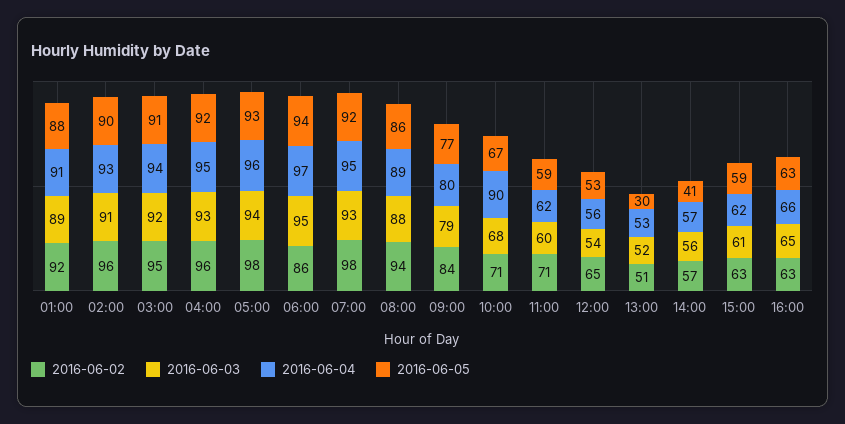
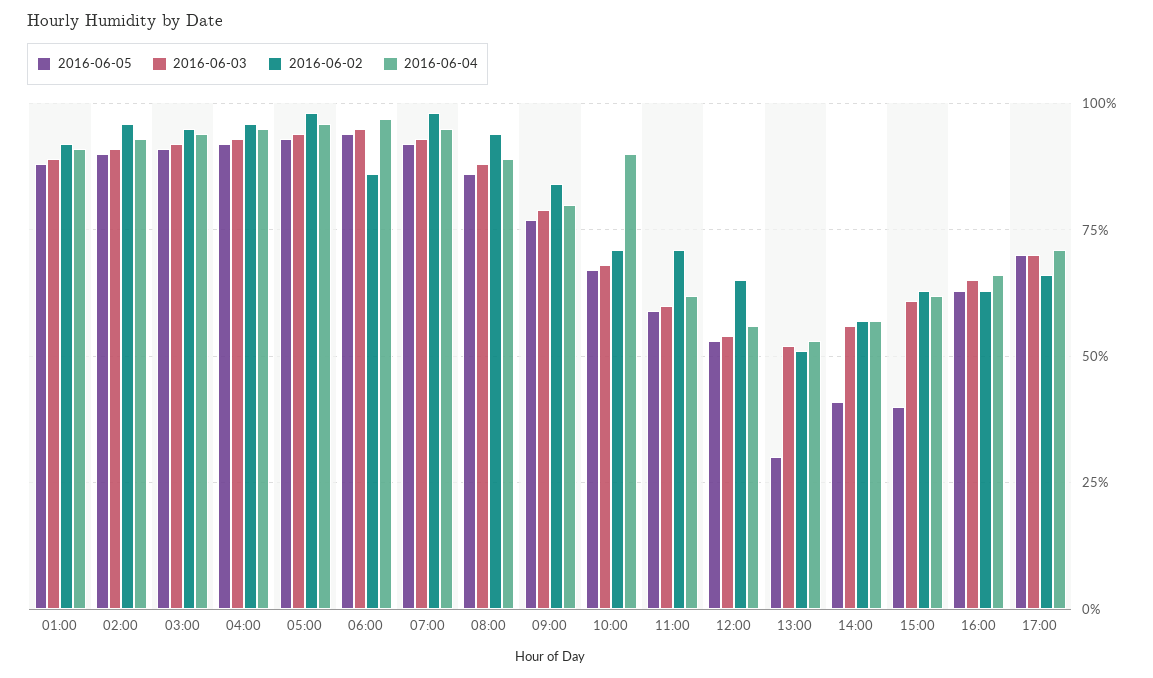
2016-06-05, 15:00: 59 -> 40
2016-06-05, 17:00: none -> 70
2016-06-03, 17:00: none -> 70
2016-06-02, 17:00: none -> 65
2016-06-04, 17:00: none -> 70

